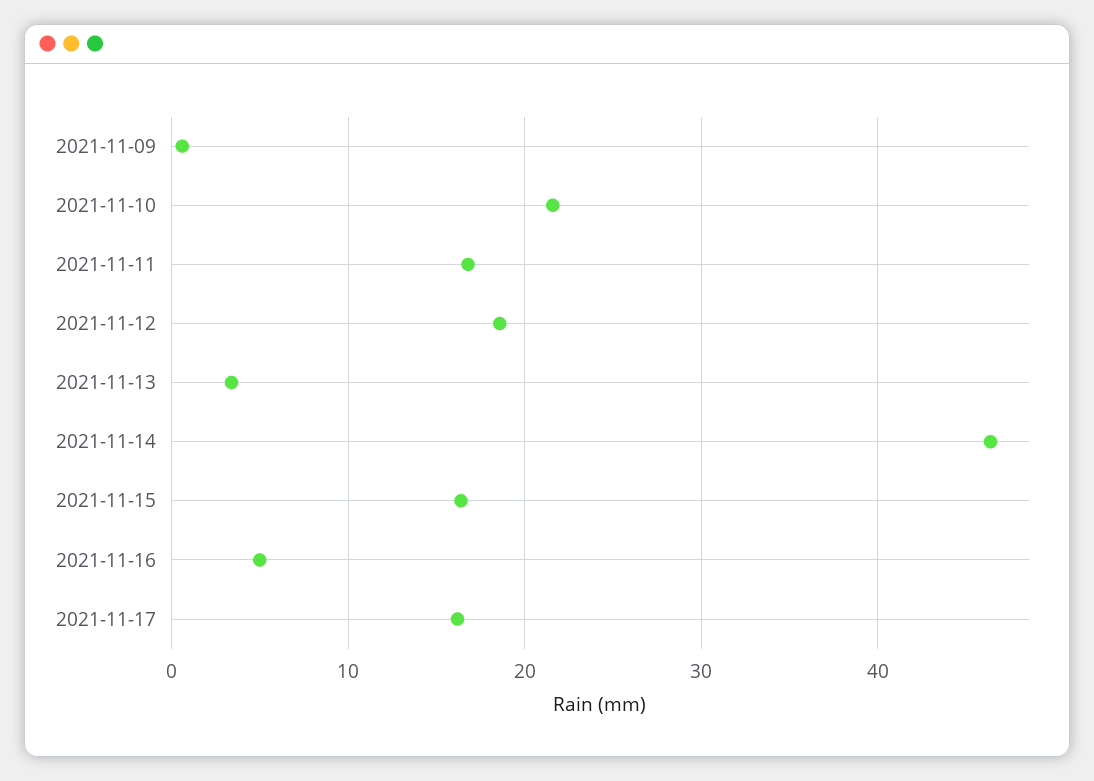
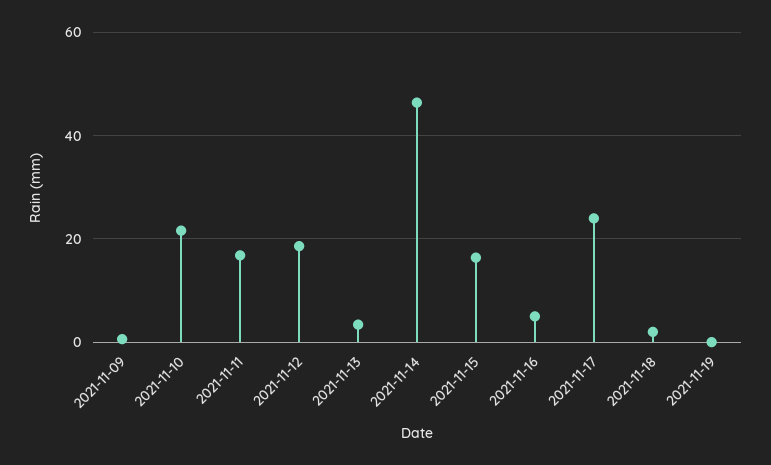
2021-11-17: 16 -> 24
2021-11-18: none -> 2
2021-11-19: none -> 0

